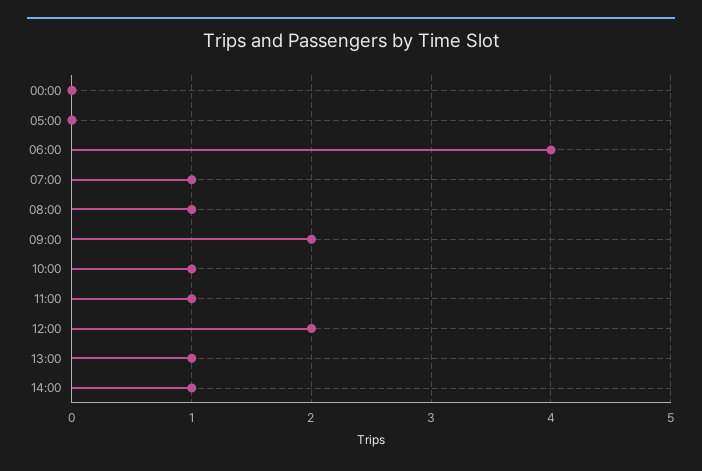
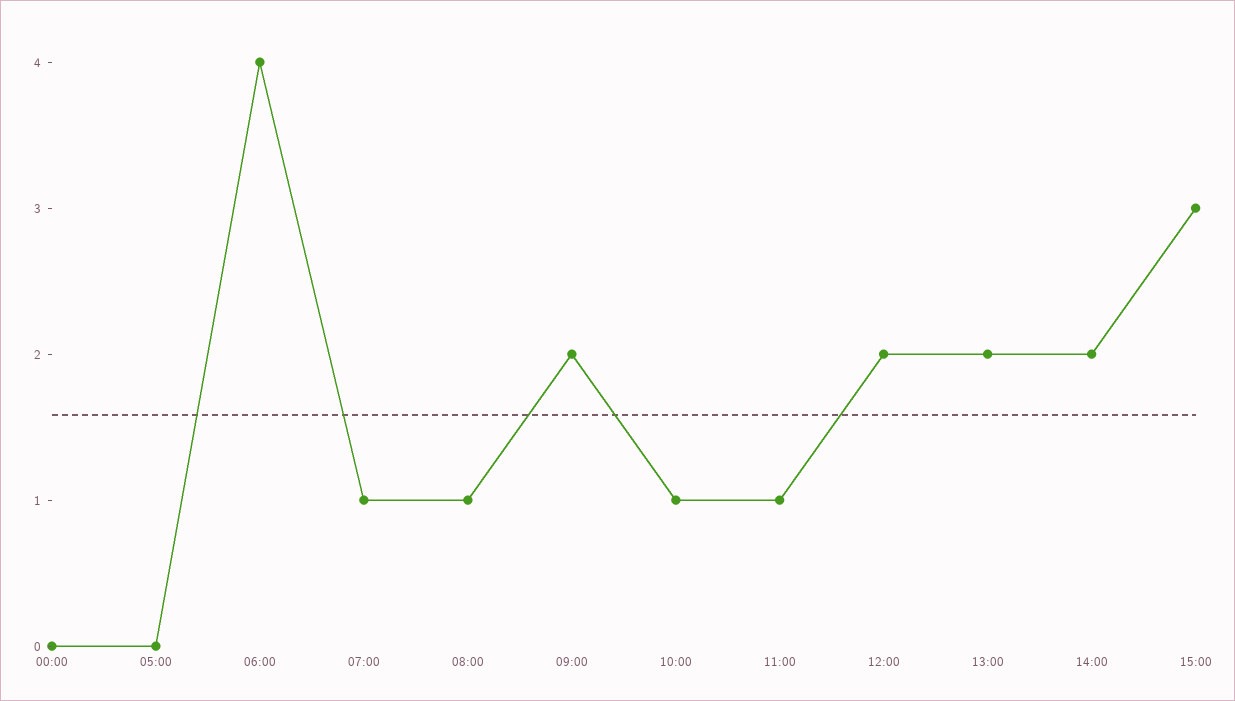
13:00: 1 -> 2
14:00: 1 -> 2
15:00: none -> 3

